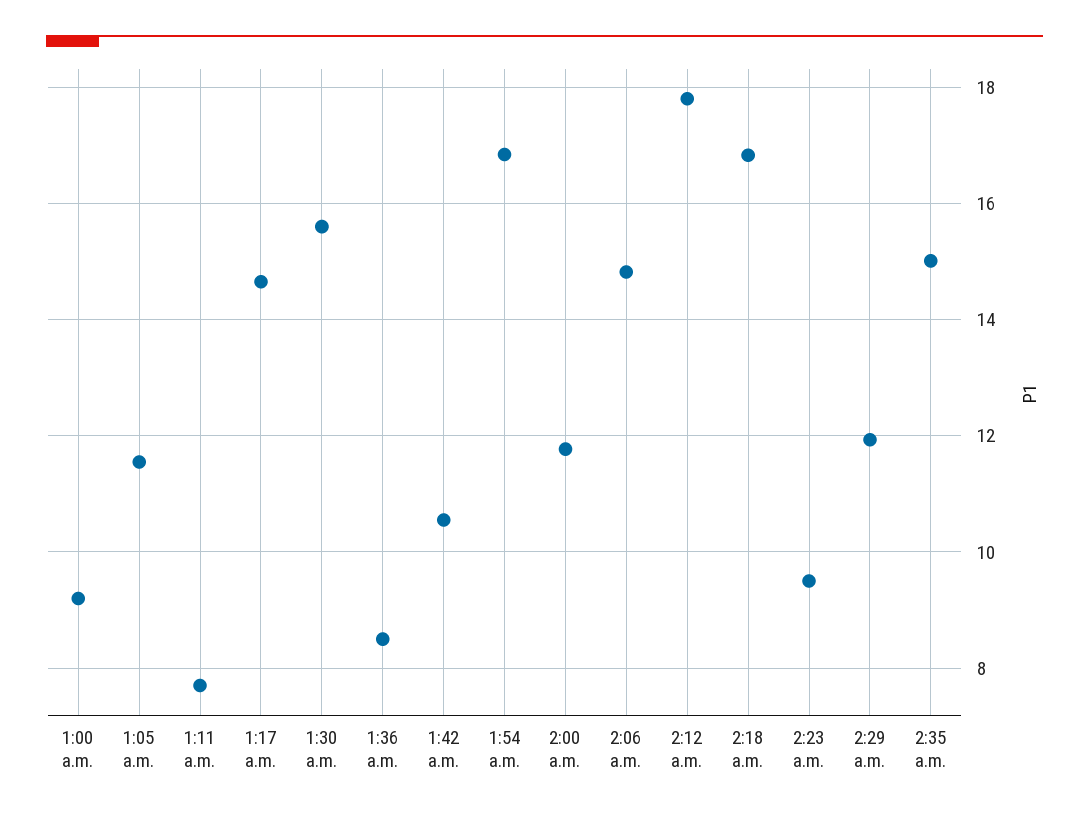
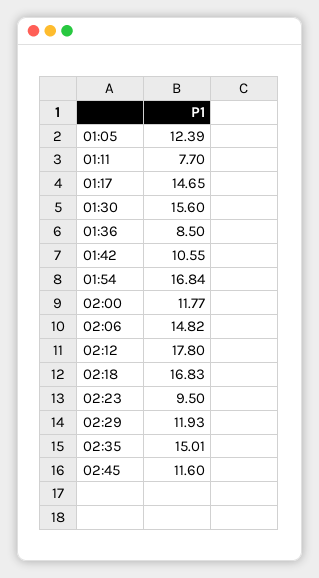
1:00 a.m.: 9.2 -> none
1:05 a.m.: 11.6 -> 12.39
02:45: none -> 11.6

